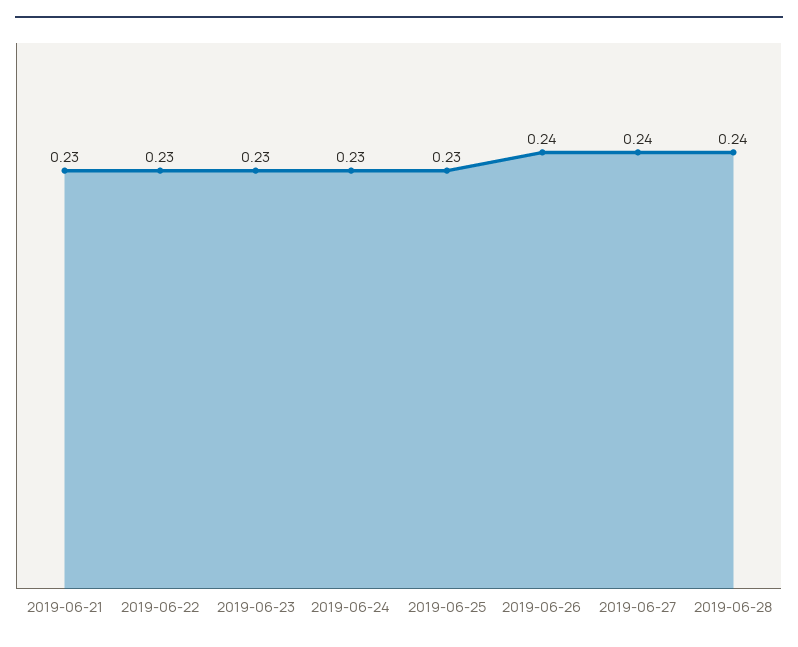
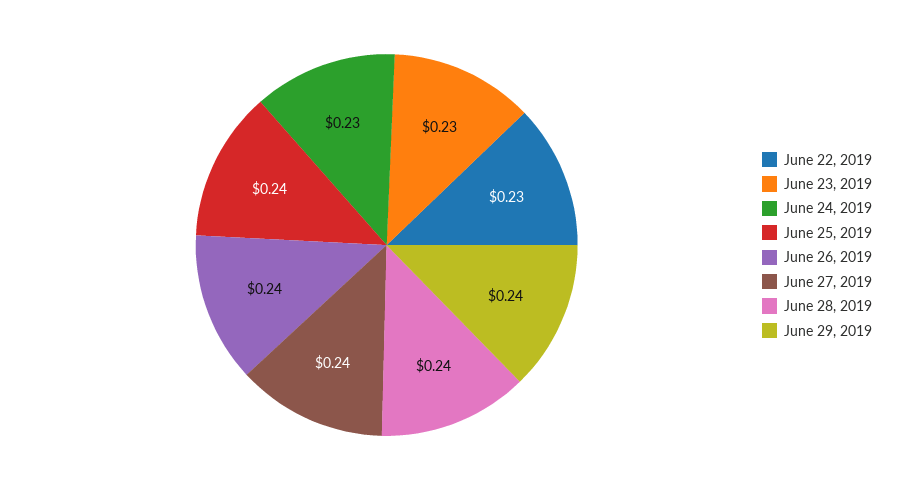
2019-06-21: 0.23 -> none
2019-06-25: 0.23 -> 0.24
June 29, 2019: none -> 0.24

